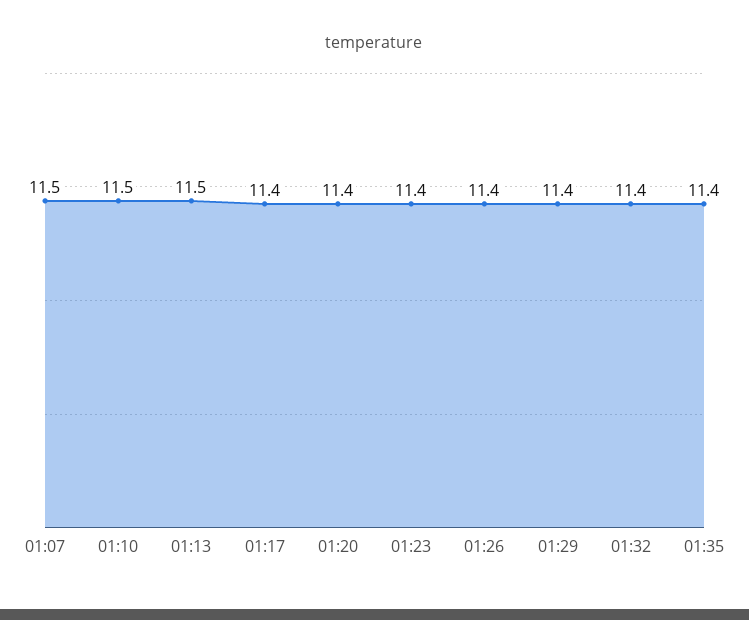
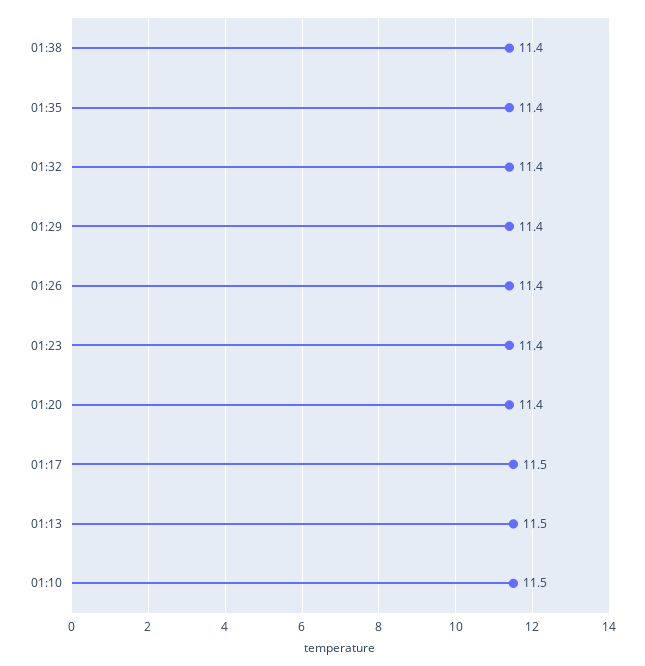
01:07: 11.5 -> none
01:17: 11.4 -> 11.5
01:38: none -> 11.4

